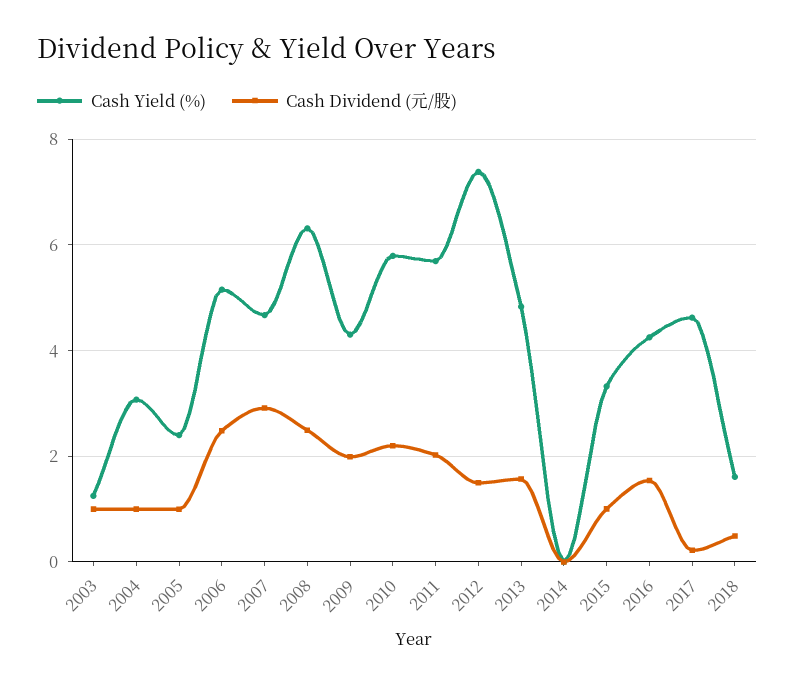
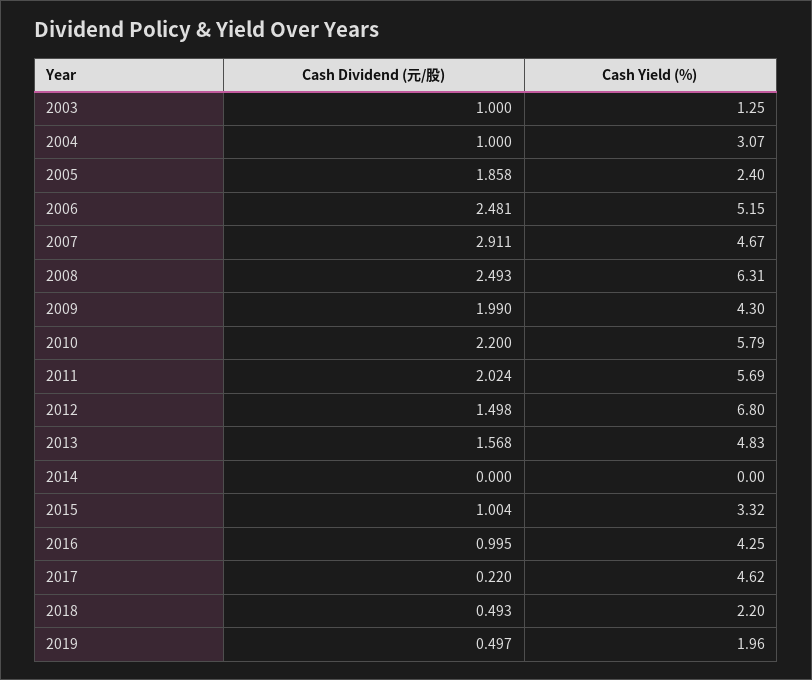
Cash Dividend (元/股), 2005: 1 -> 1.858
Cash Yield (%), 2012: 7.4 -> 6.8
Cash Dividend (元/股), 2016: 1.6 -> 0.995
Cash Yield (%), 2018: 1.6 -> 2.2
Cash Dividend (元/股), 2019: none -> 0.497
Cash Yield (%), 2019: none -> 1.96

